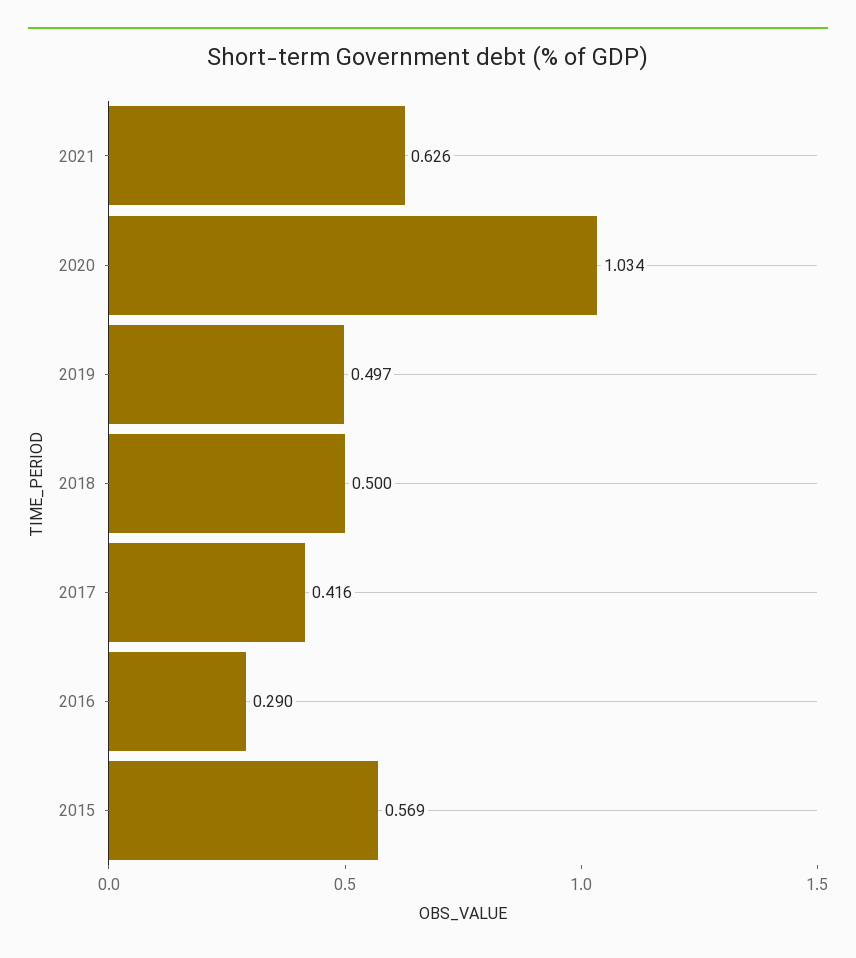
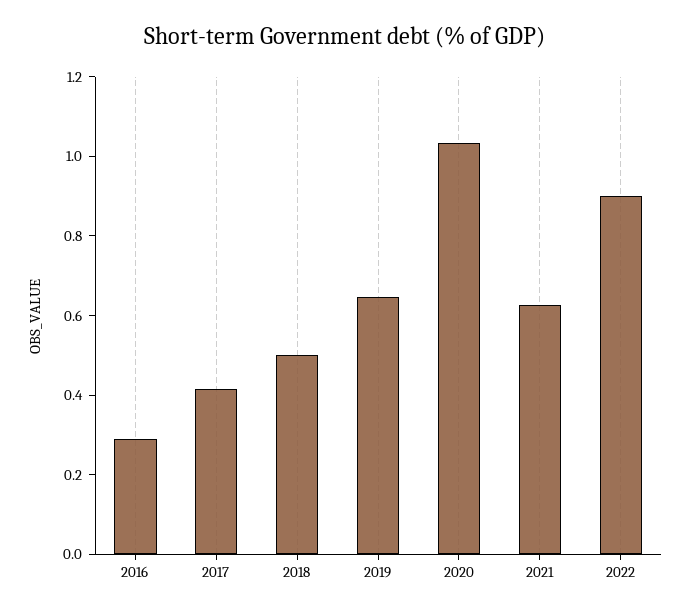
2019: 0.497 -> 0.65
2015: 0.569 -> none
2022: none -> 0.9

